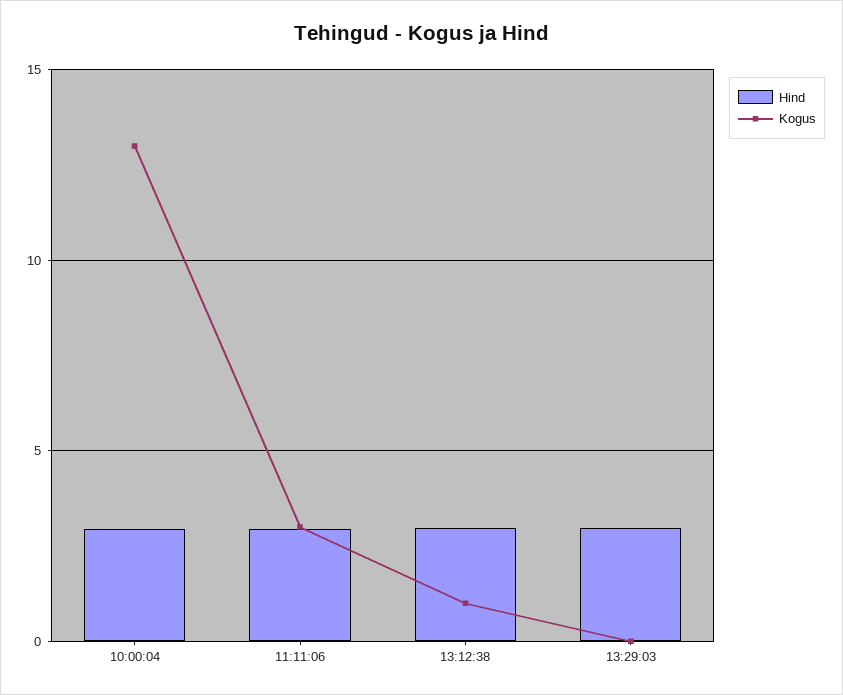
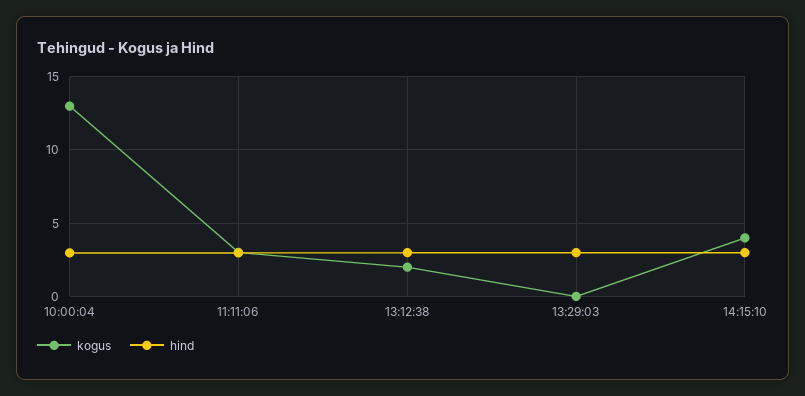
Kogus, 13:12:38: 1 -> 2
Kogus, 14:15:10: none -> 4
Hind, 14:15:10: none -> 3

